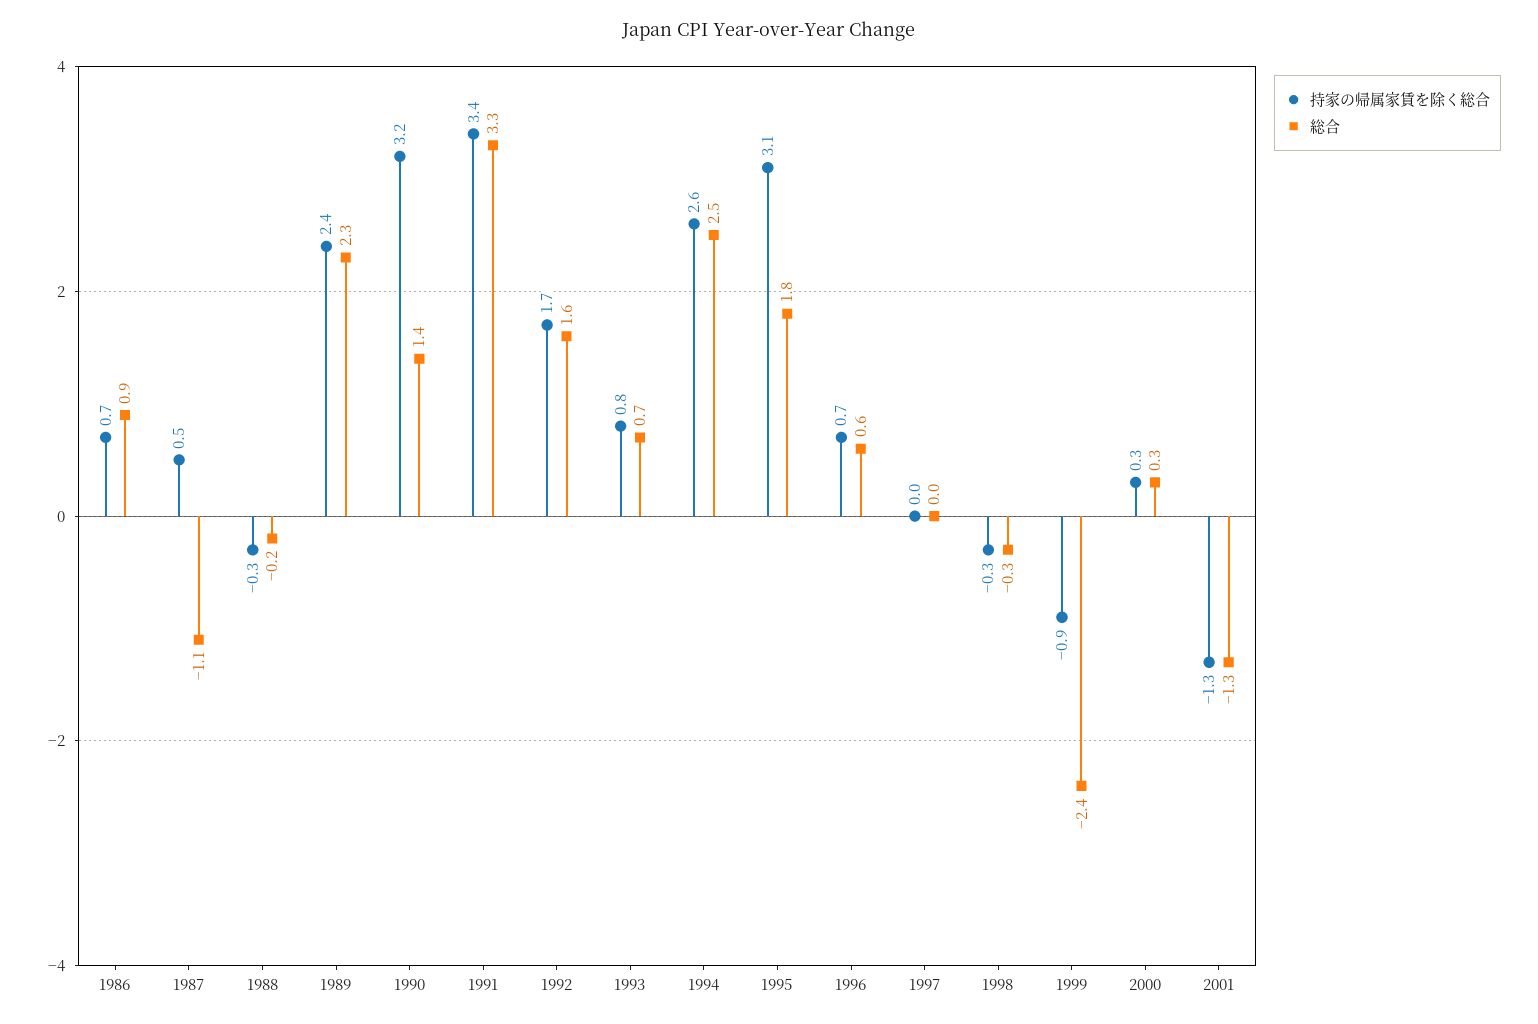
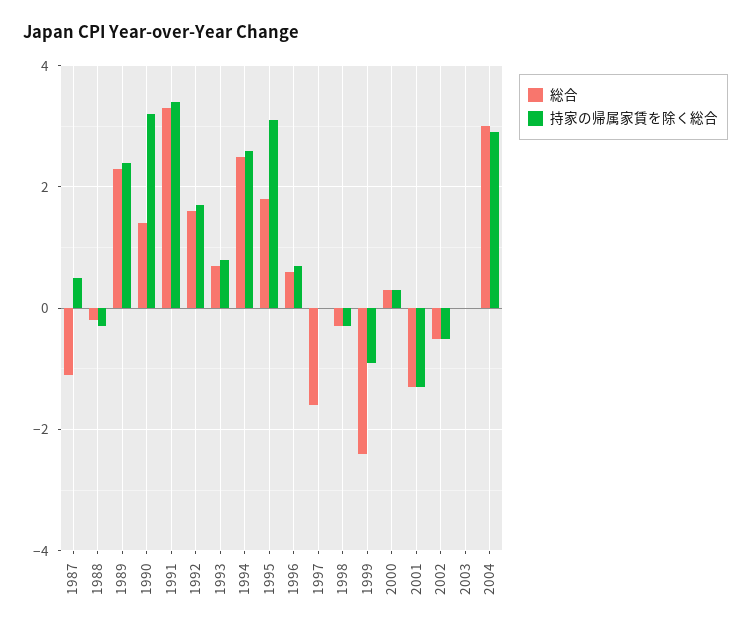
持家の帰属家賃を除く総合, 1986: 0.7 -> none
総合, 1986: 0.9 -> none
総合, 1997: 0 -> -1.5
総合, 2002: none -> -0.5
持家の帰属家賃を除く総合, 2002: none -> -0.5
総合, 2003: none -> 0
持家の帰属家賃を除く総合, 2003: none -> 0
総合, 2004: none -> 3
持家の帰属家賃を除く総合, 2004: none -> 3

